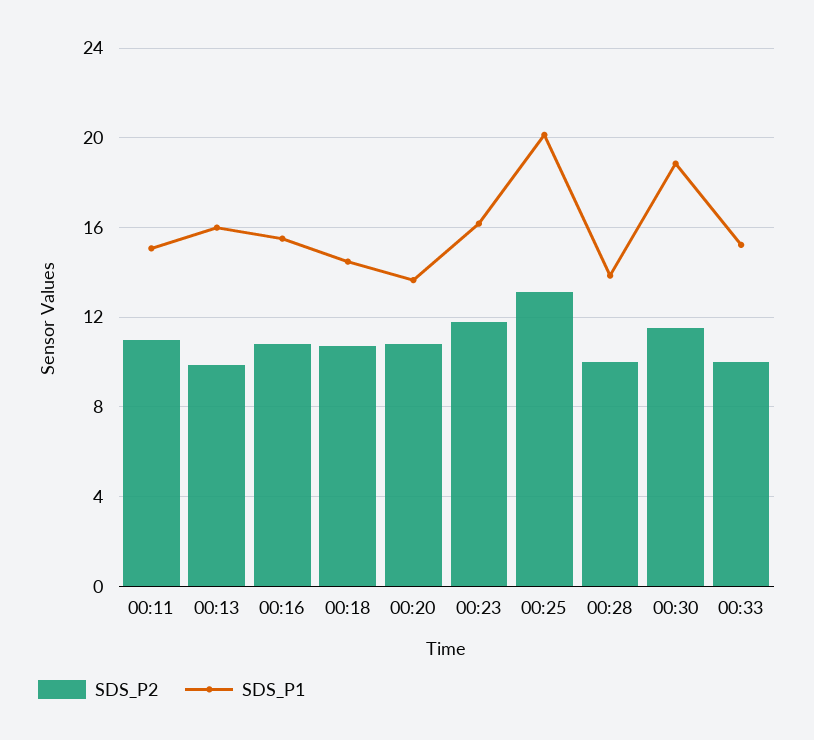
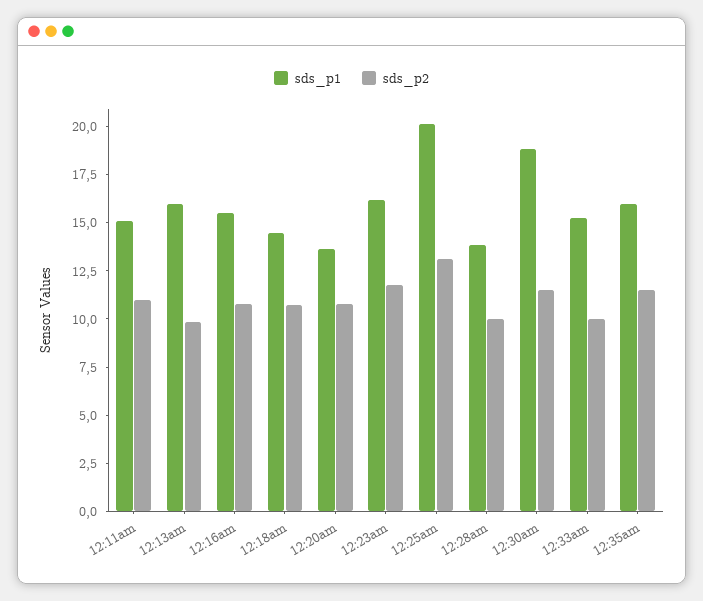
SDS_P1, 12:35am: none -> 16
SDS_P2, 12:35am: none -> 11.5

